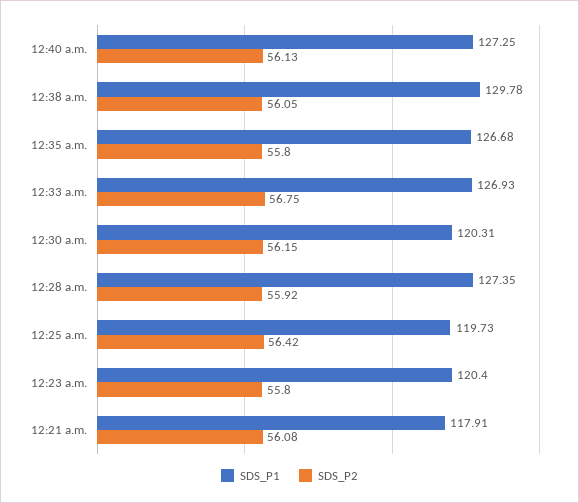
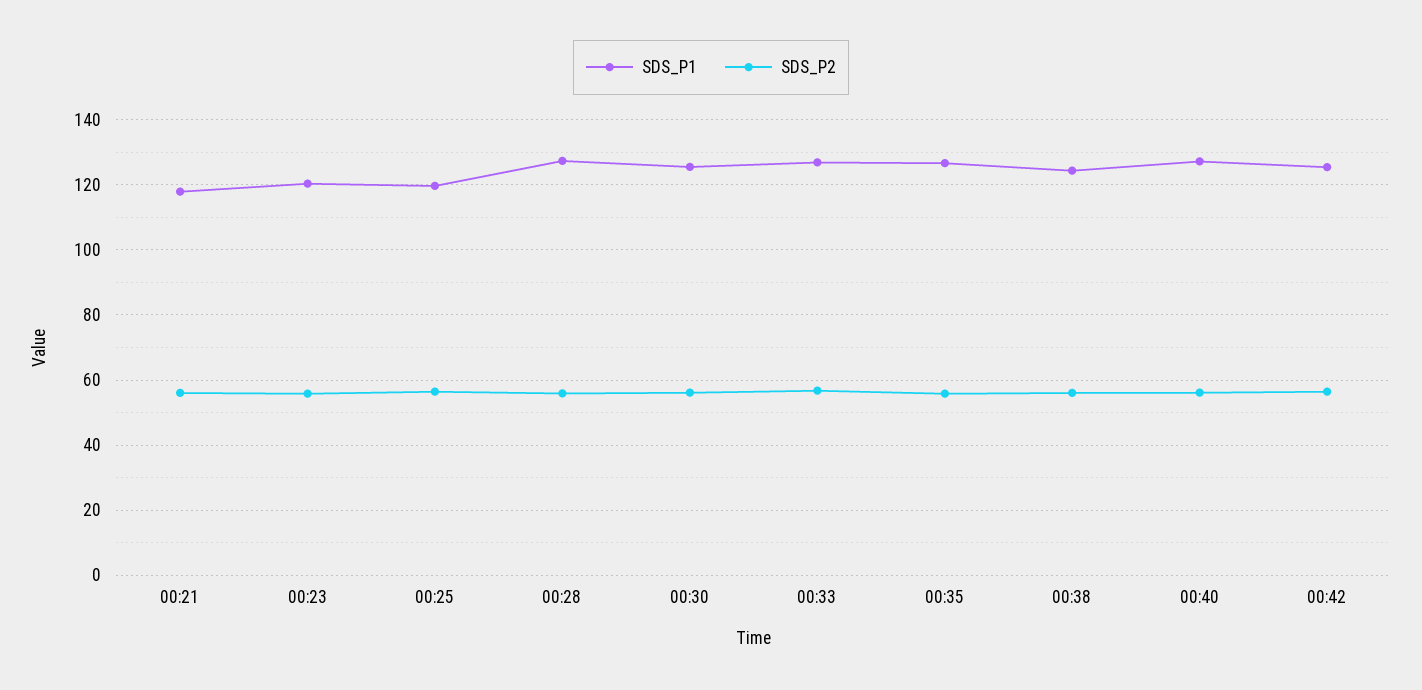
SDS_P1, 12:38 a.m.: 129.78 -> 124
SDS_P1, 12:30 a.m.: 120.31 -> 126
SDS_P1, 00:42: none -> 126
SDS_P2, 00:42: none -> 56

